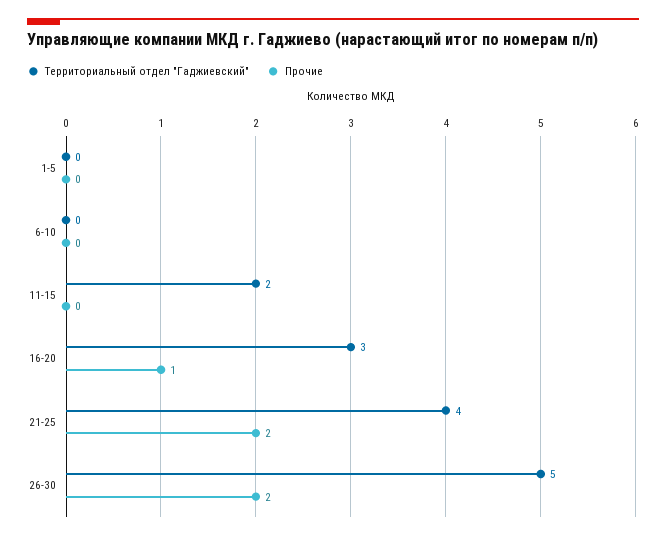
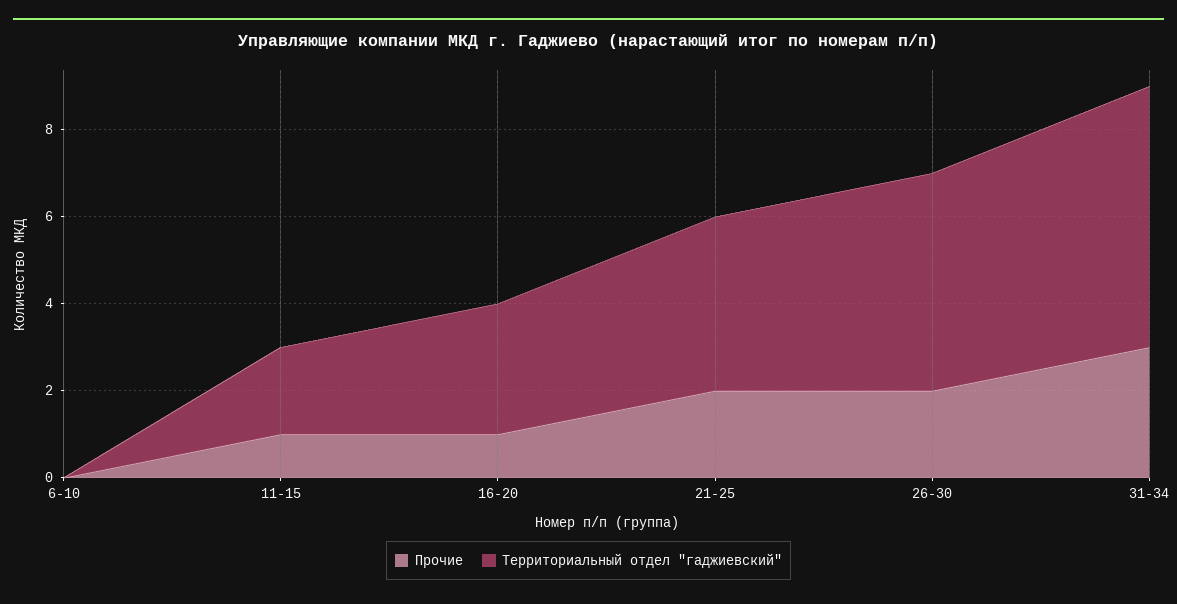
Территориальный отдел "Гаджиевский", 1-5: 0 -> none
Прочие, 1-5: 0 -> none
Прочие, 11-15: 0 -> 1
Прочие, 31-34: none -> 3
Территориальный отдел "Гаджиевский", 31-34: none -> 6

